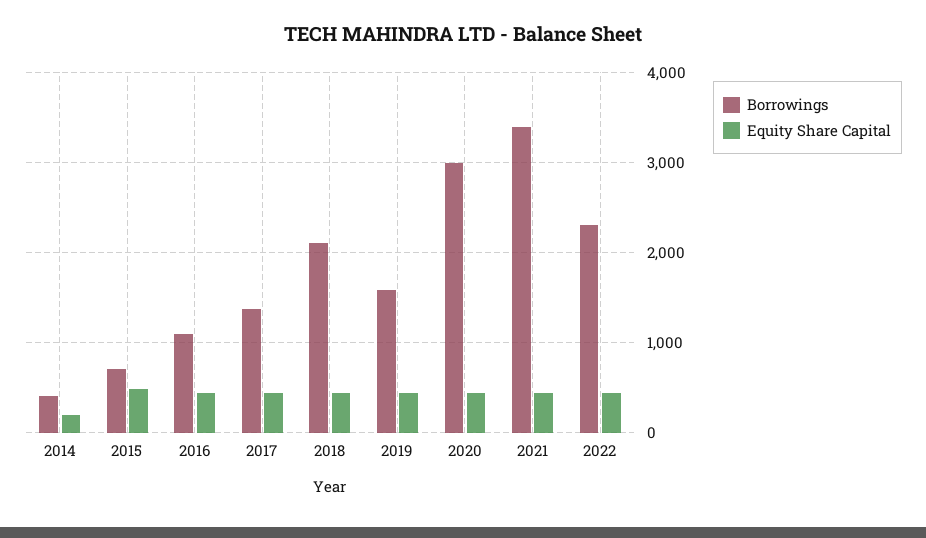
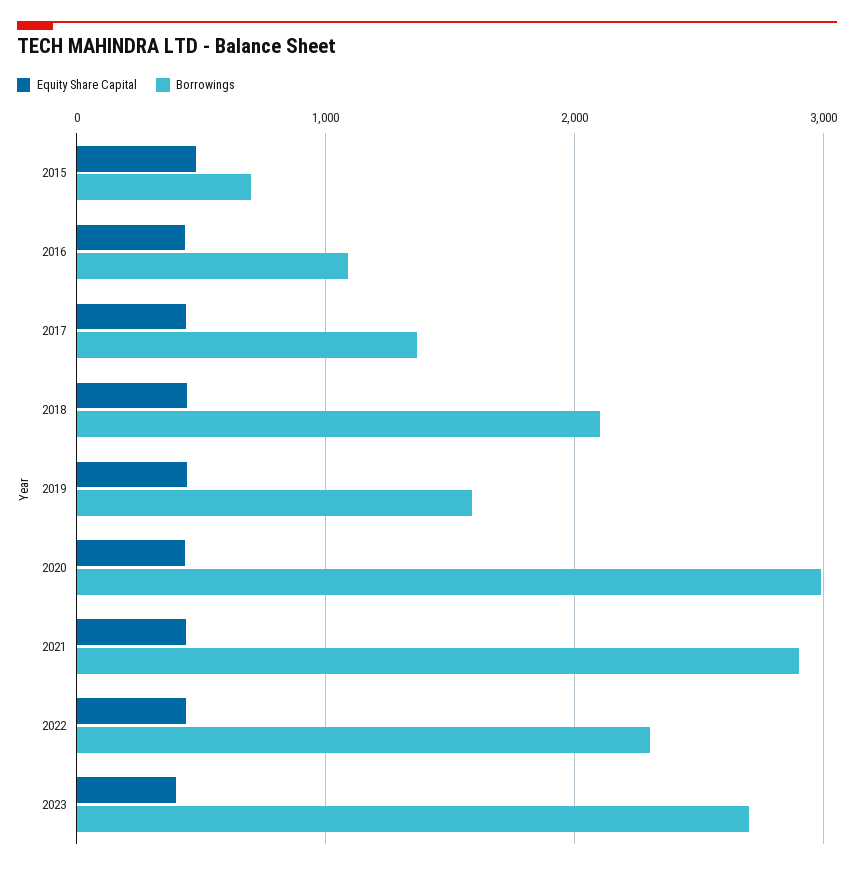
Borrowings, 2014: 400 -> none
Equity Share Capital, 2014: 200 -> none
Borrowings, 2021: 3400 -> 2900
Equity Share Capital, 2023: none -> 400
Borrowings, 2023: none -> 2700

